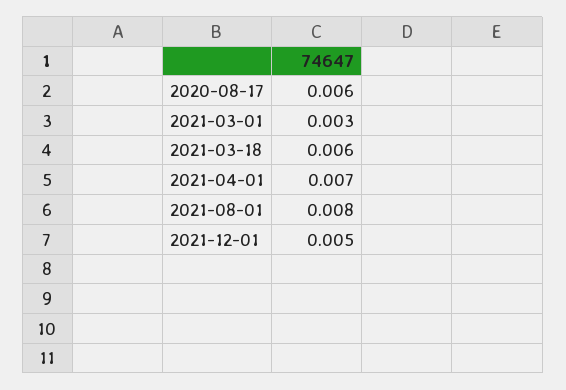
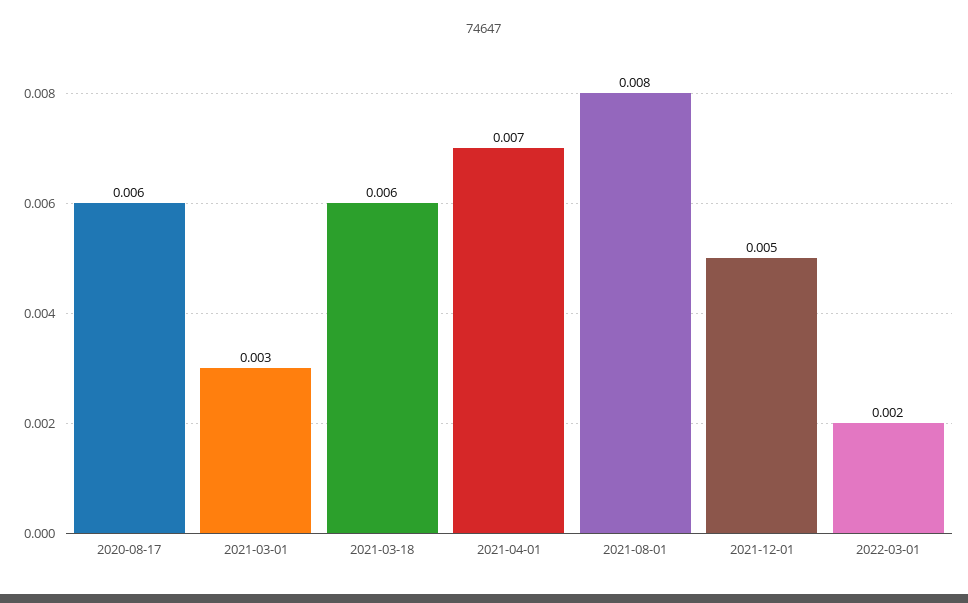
2022-03-01: none -> 0.002

